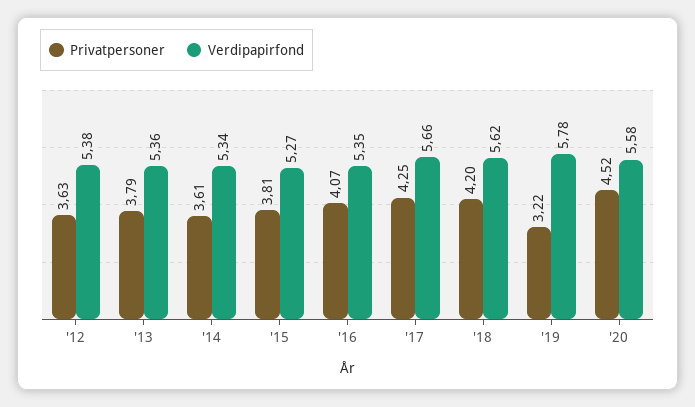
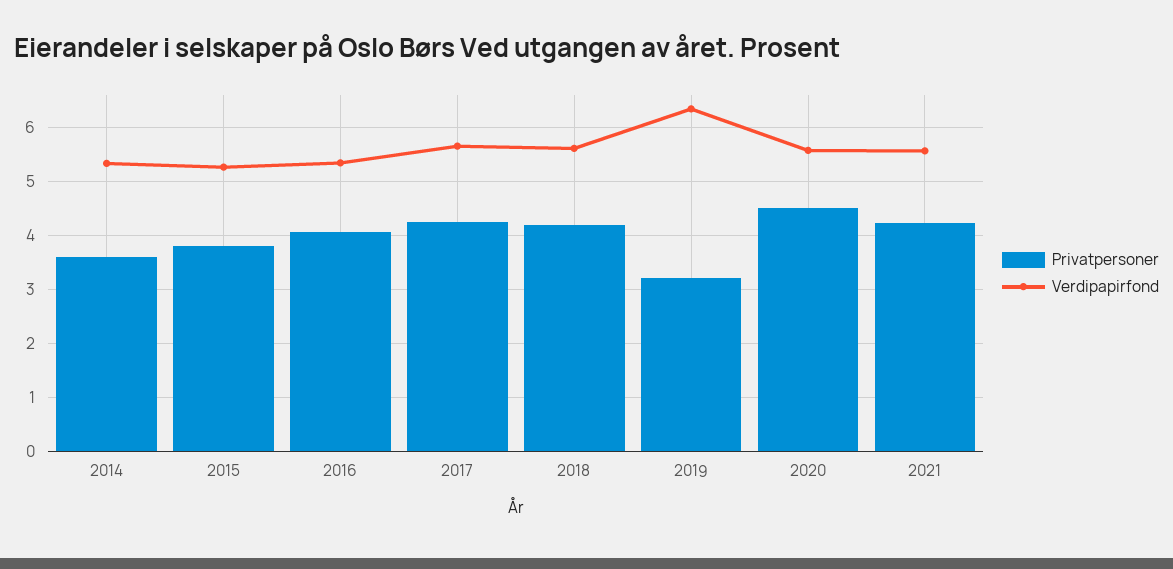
Privatpersoner, '12: 3.63 -> none
Verdipapirfond, '12: 5.38 -> none
Privatpersoner, '13: 3.79 -> none
Verdipapirfond, '13: 5.36 -> none
Verdipapirfond, '19: 5.78 -> 6.4
Privatpersoner, 2021: none -> 4.2
Verdipapirfond, 2021: none -> 5.6

